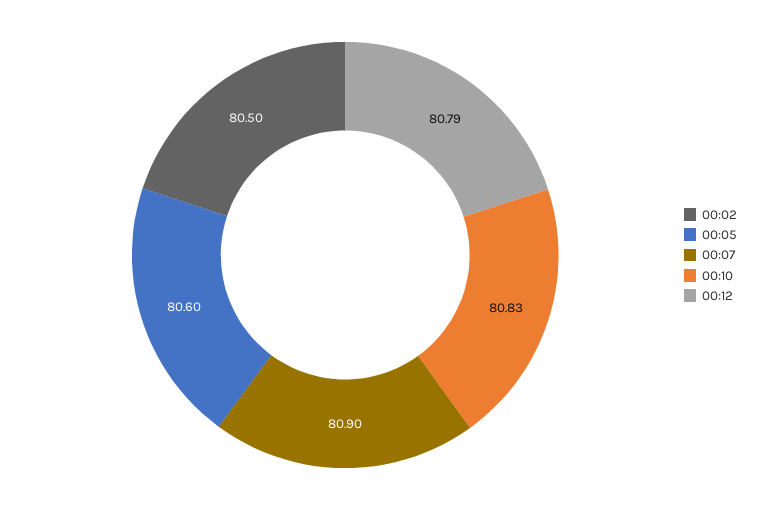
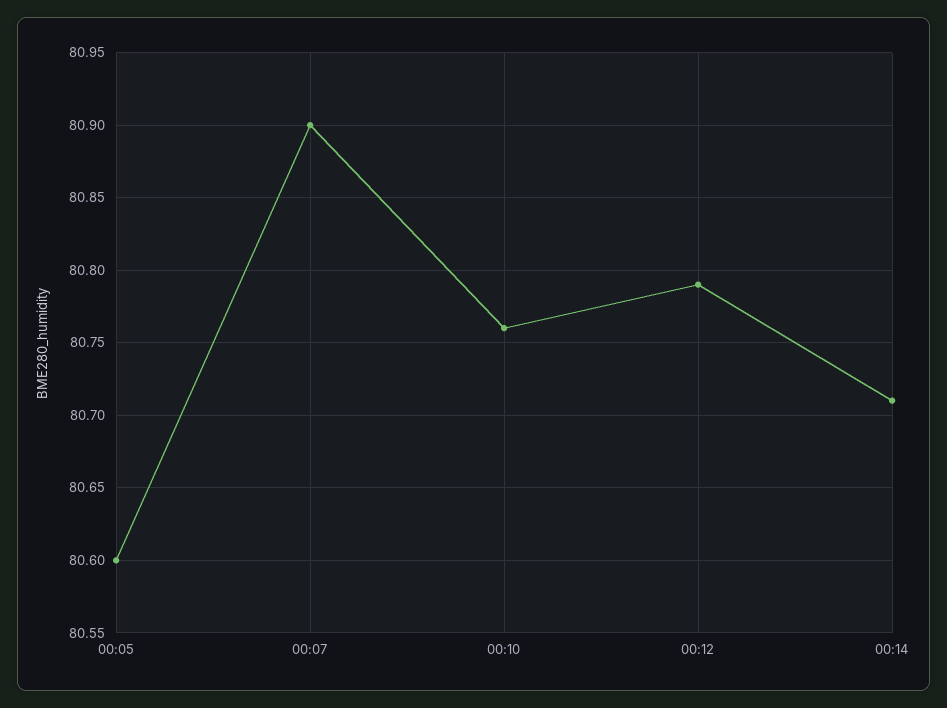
00:02: 80.5 -> none
00:10: 80.83 -> 80.76
00:14: none -> 80.71

